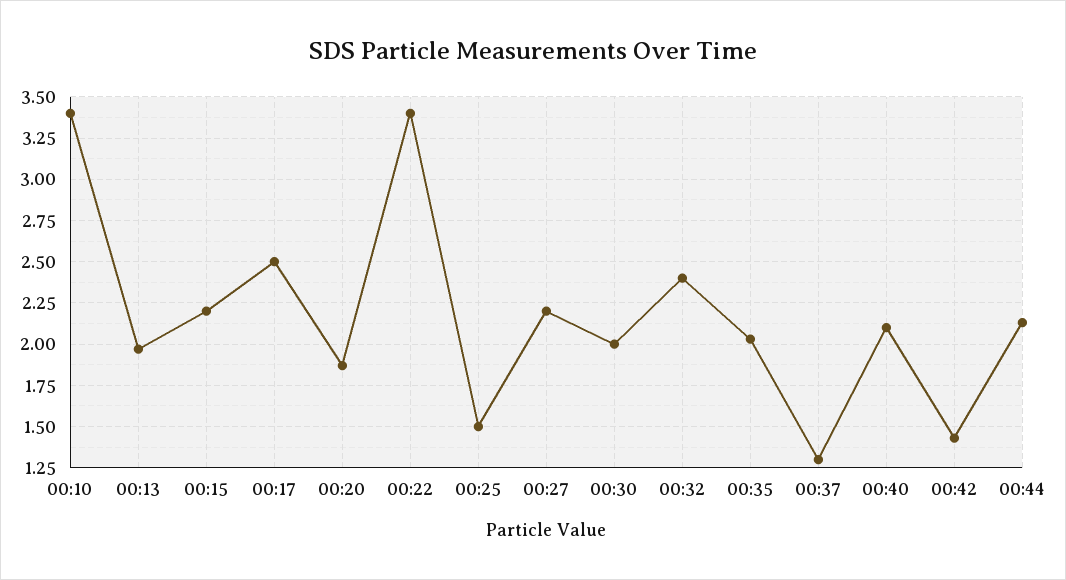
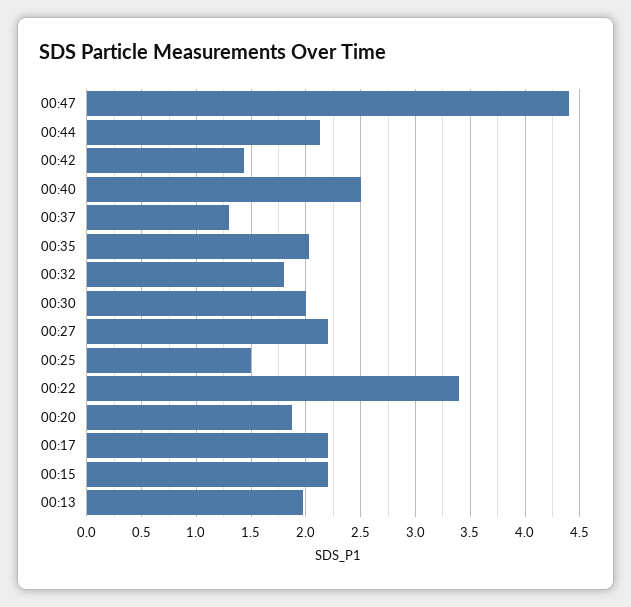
00:10: 3.4 -> none
00:17: 2.5 -> 2.2
00:32: 2.4 -> 1.8
00:40: 2.1 -> 2.5
00:47: none -> 4.4

